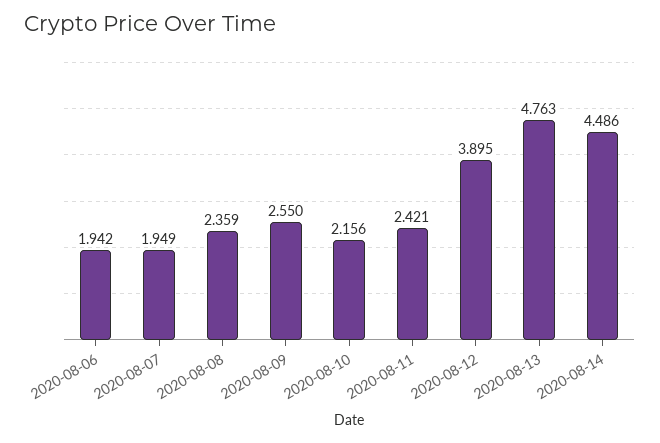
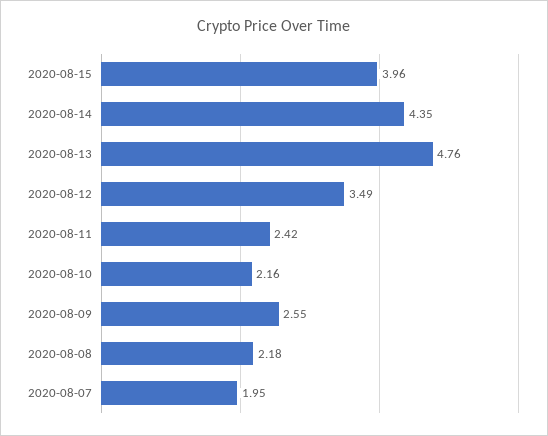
2020-08-06: 1.942 -> none
2020-08-08: 2.359 -> 2.18
2020-08-12: 3.895 -> 3.49
2020-08-14: 4.486 -> 4.35
2020-08-15: none -> 3.96

